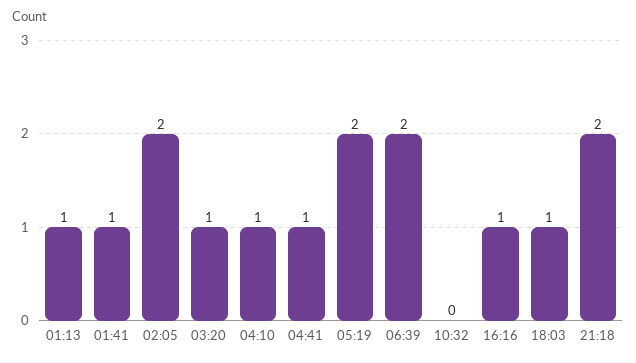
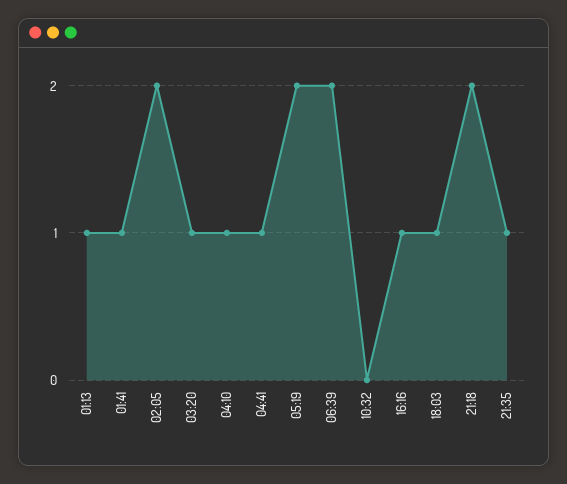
21:35: none -> 1

